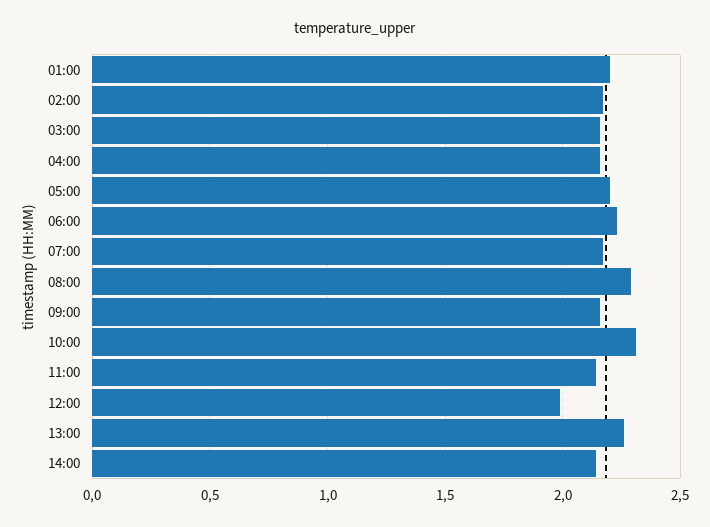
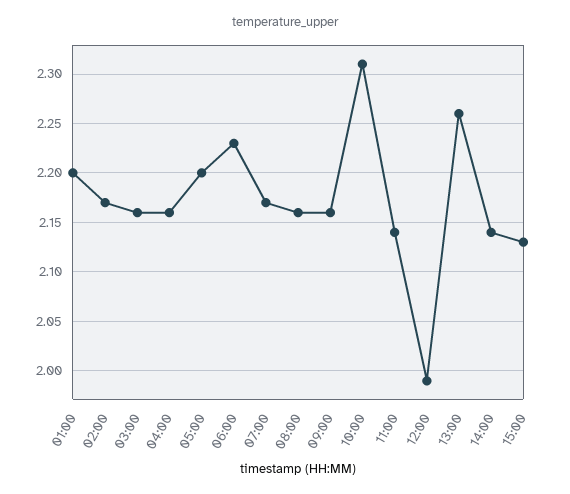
08:00: 2.3 -> 2.16
15:00: none -> 2.13

